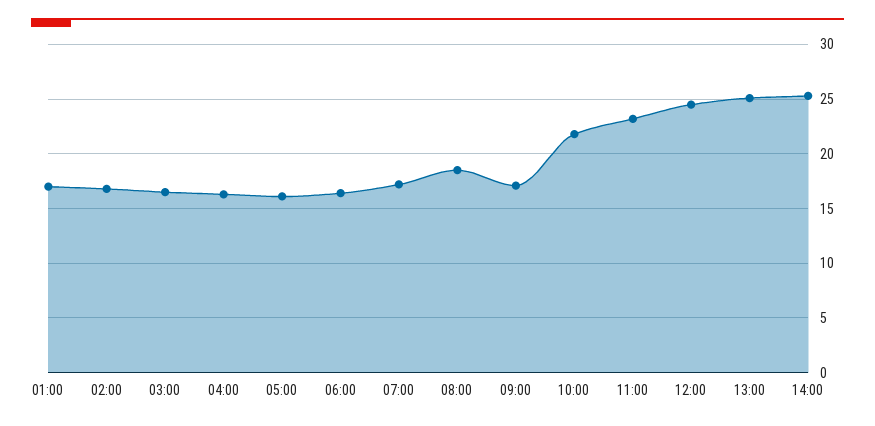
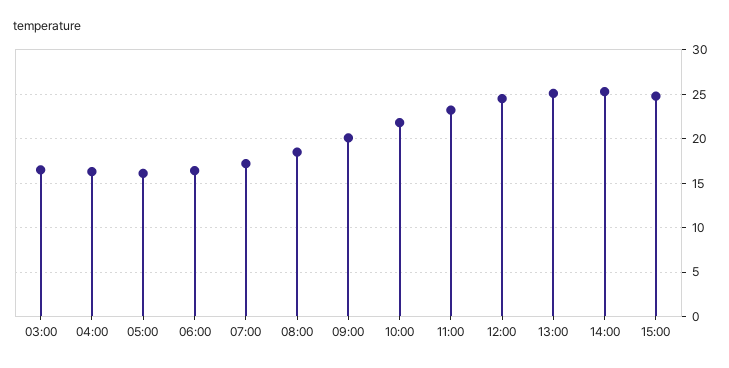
01:00: 17 -> none
02:00: 17 -> none
09:00: 17 -> 20
15:00: none -> 25

